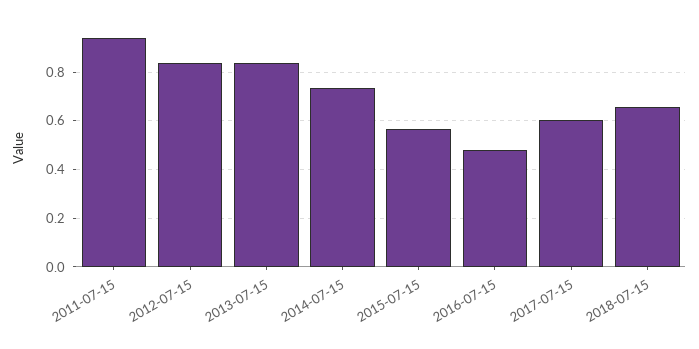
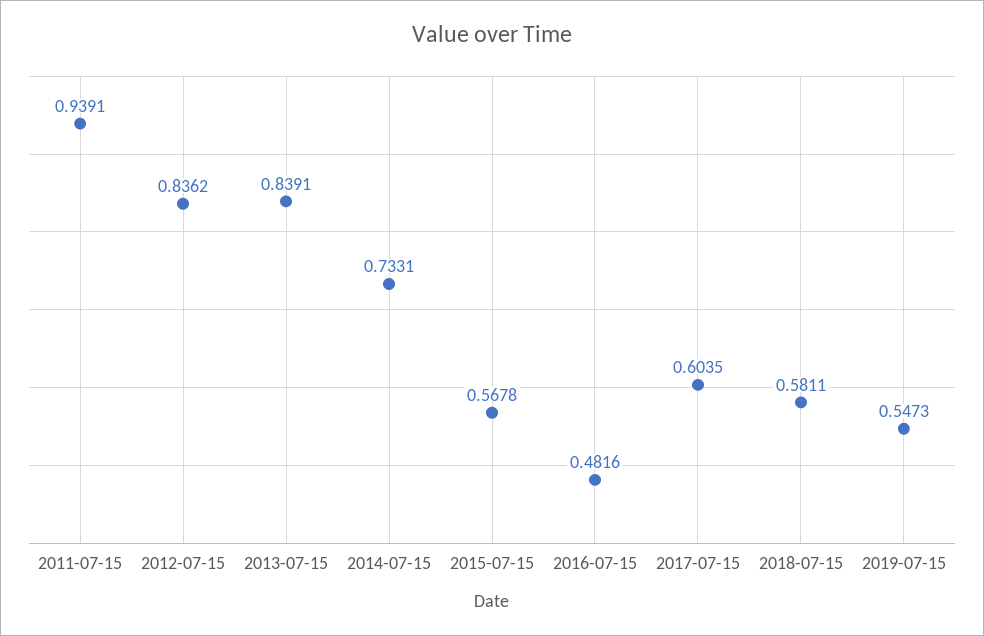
2018-07-15: 0.65 -> 0.5811
2019-07-15: none -> 0.5473

